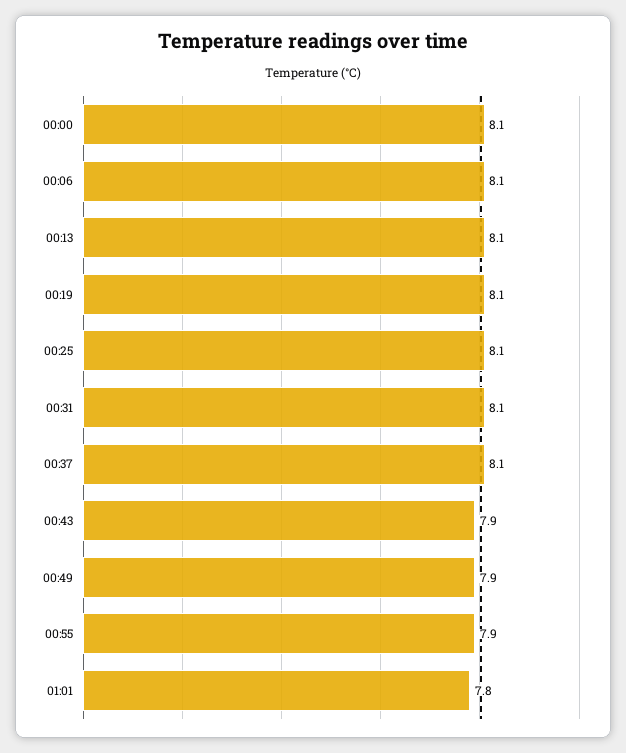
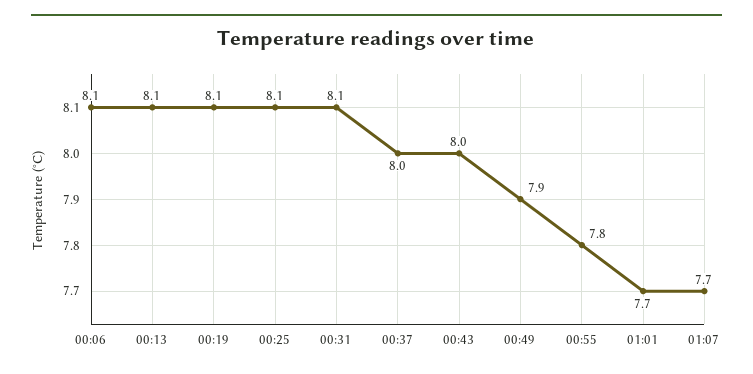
00:00: 8.1 -> none
00:37: 8.1 -> 8
00:43: 7.9 -> 8
00:55: 7.9 -> 7.8
01:01: 7.8 -> 7.7
01:07: none -> 7.7

